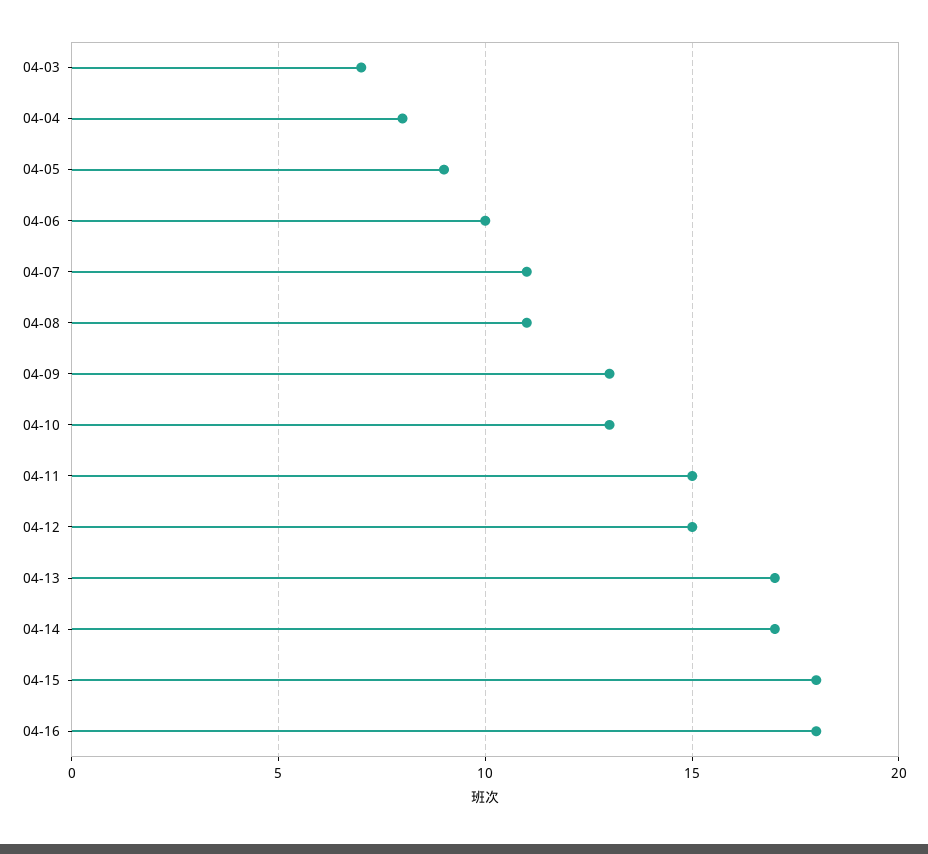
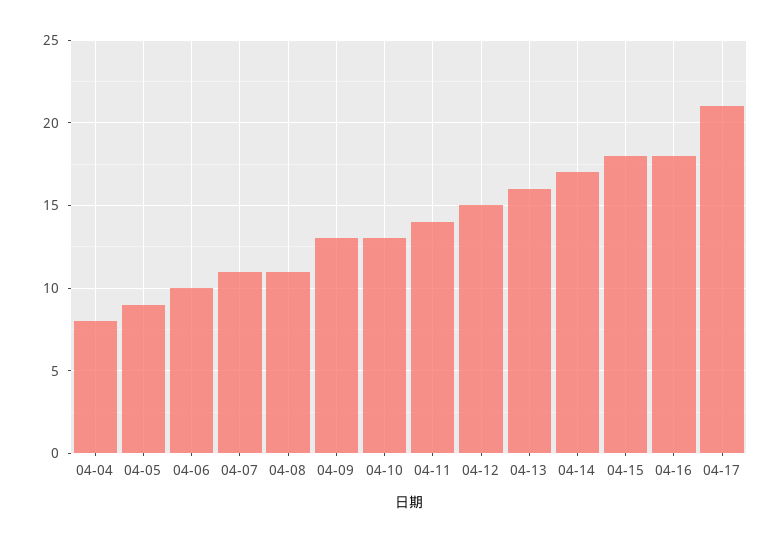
04-03: 7 -> none
04-11: 15 -> 14
04-13: 17 -> 16
04-17: none -> 21

